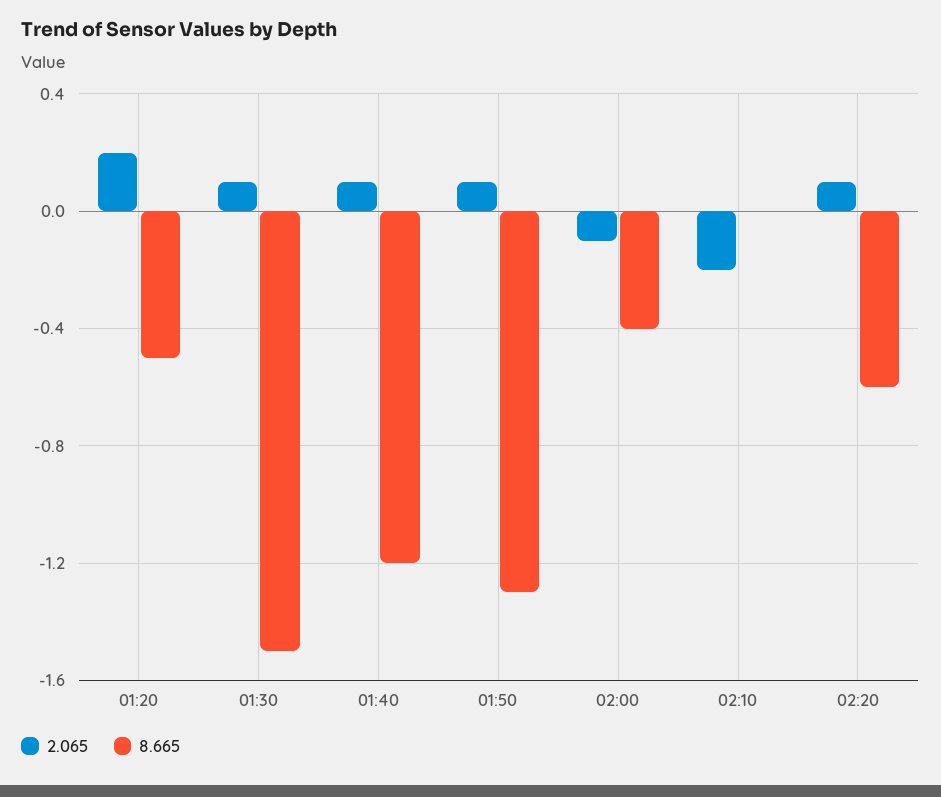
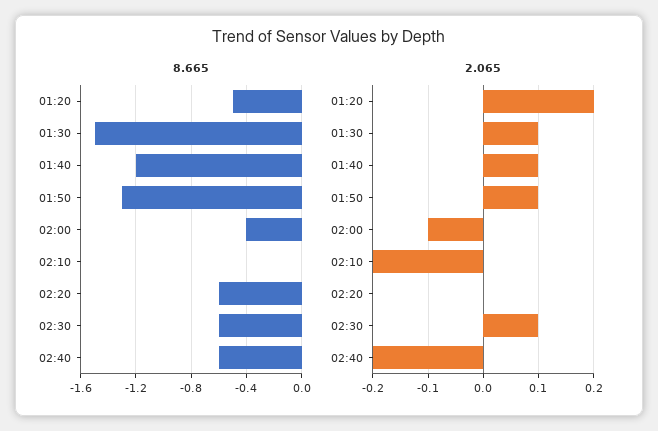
2.065, 02:20: 0.1 -> 0
8.665, 02:30: none -> -0.6
8.665, 02:40: none -> -0.6
2.065, 02:30: none -> 0.1
2.065, 02:40: none -> -0.2

